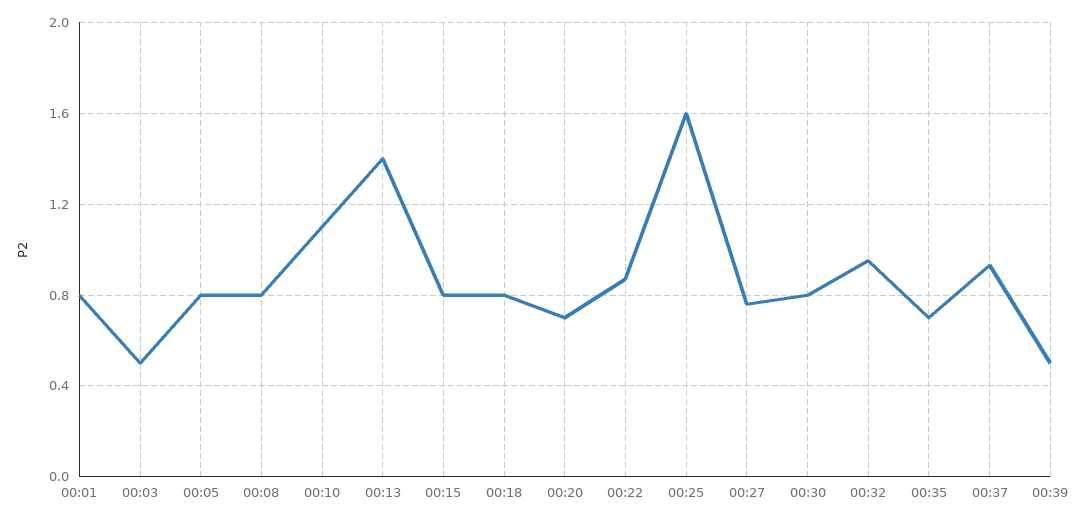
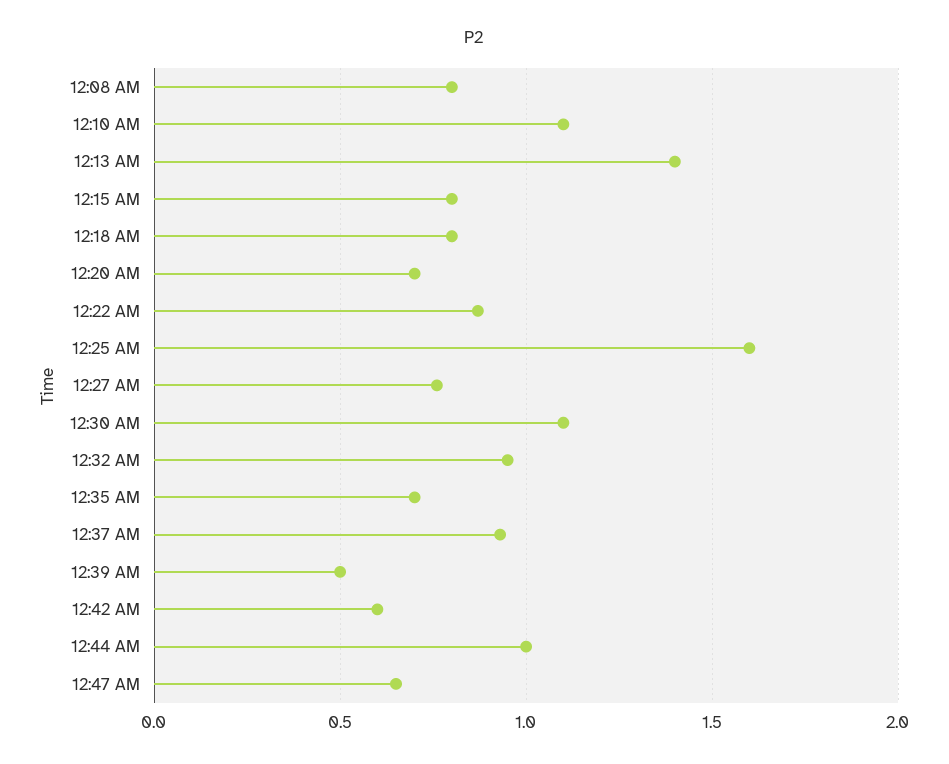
00:01: 0.8 -> none
00:03: 0.5 -> none
00:05: 0.8 -> none
00:30: 0.8 -> 1.1
12:42 AM: none -> 0.6
12:44 AM: none -> 1
12:47 AM: none -> 0.65

